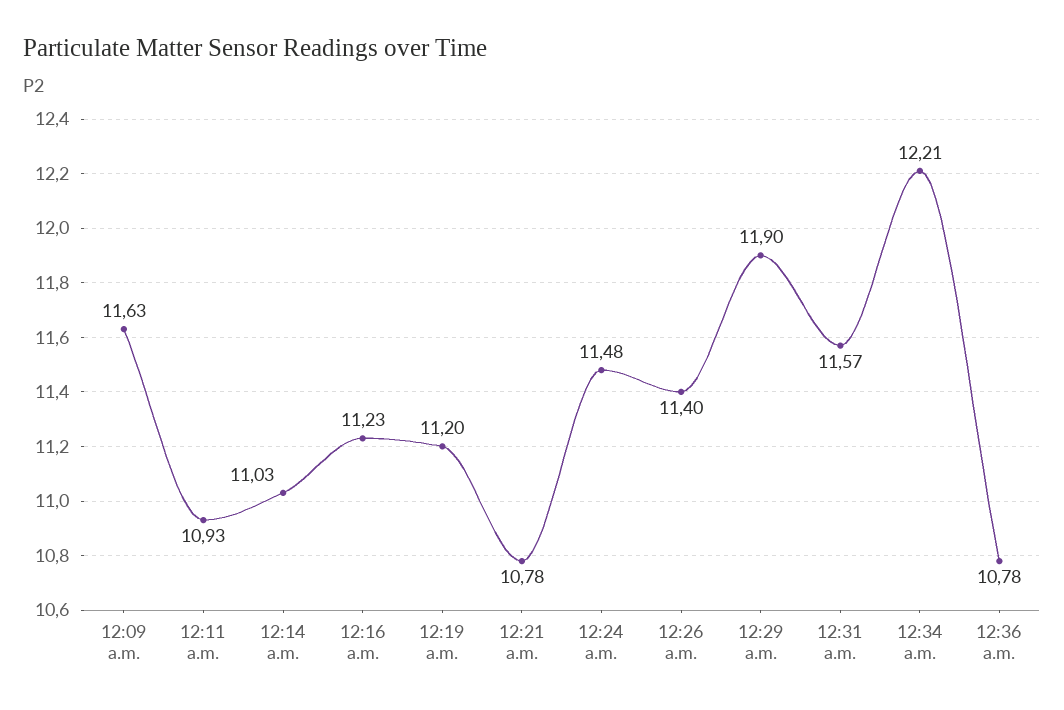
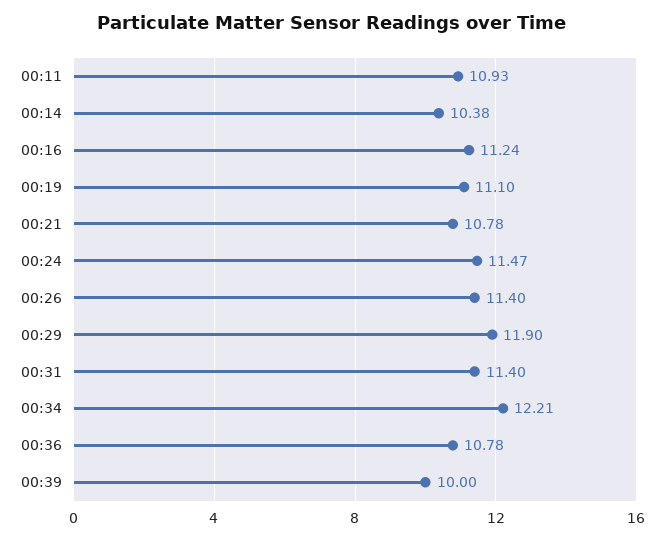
12:09 a.m.: 11.63 -> none
12:14 a.m.: 11.03 -> 10.38
12:16 a.m.: 11.23 -> 11.24
12:19 a.m.: 11.2 -> 11.1
12:24 a.m.: 11.48 -> 11.47
12:31 a.m.: 11.57 -> 11.4
00:39: none -> 10

